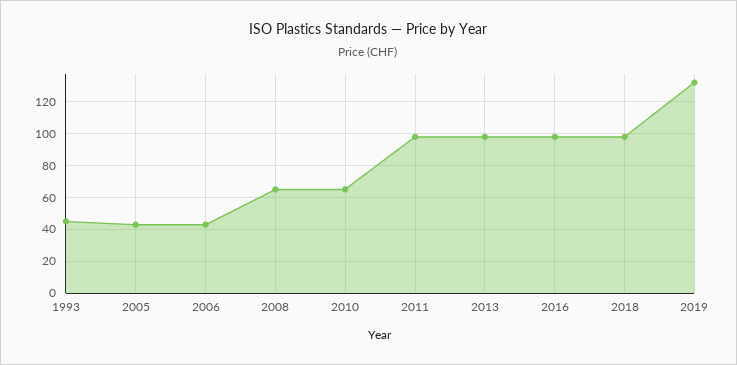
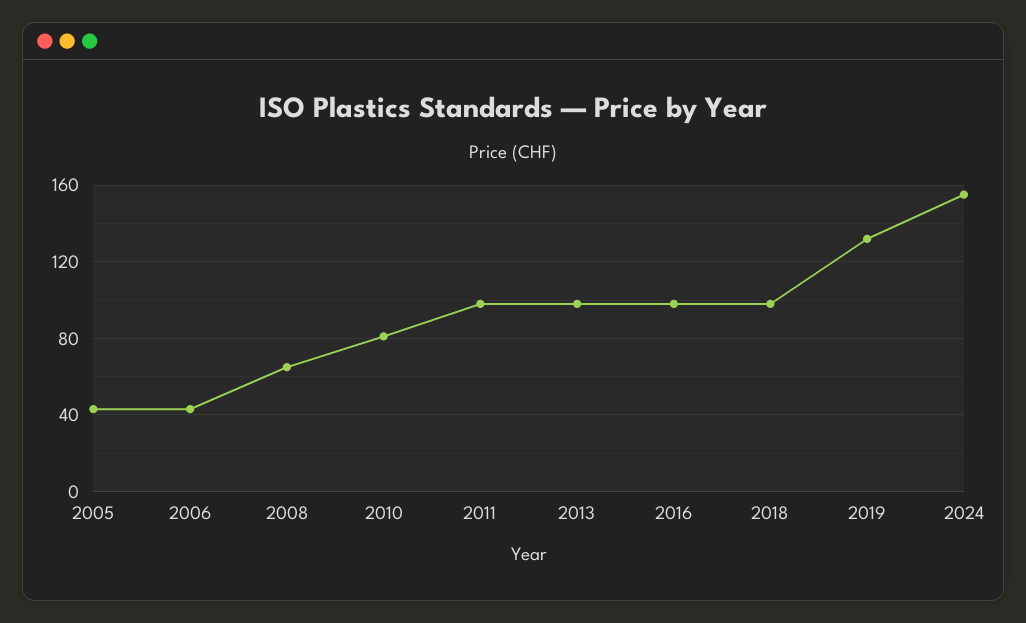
1993: 45 -> none
2010: 65 -> 80
2024: none -> 155

